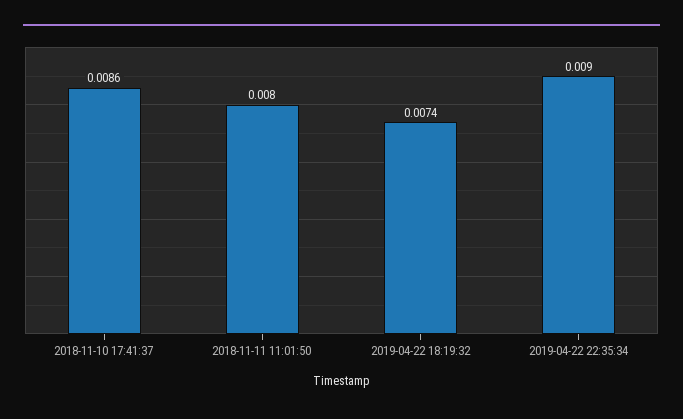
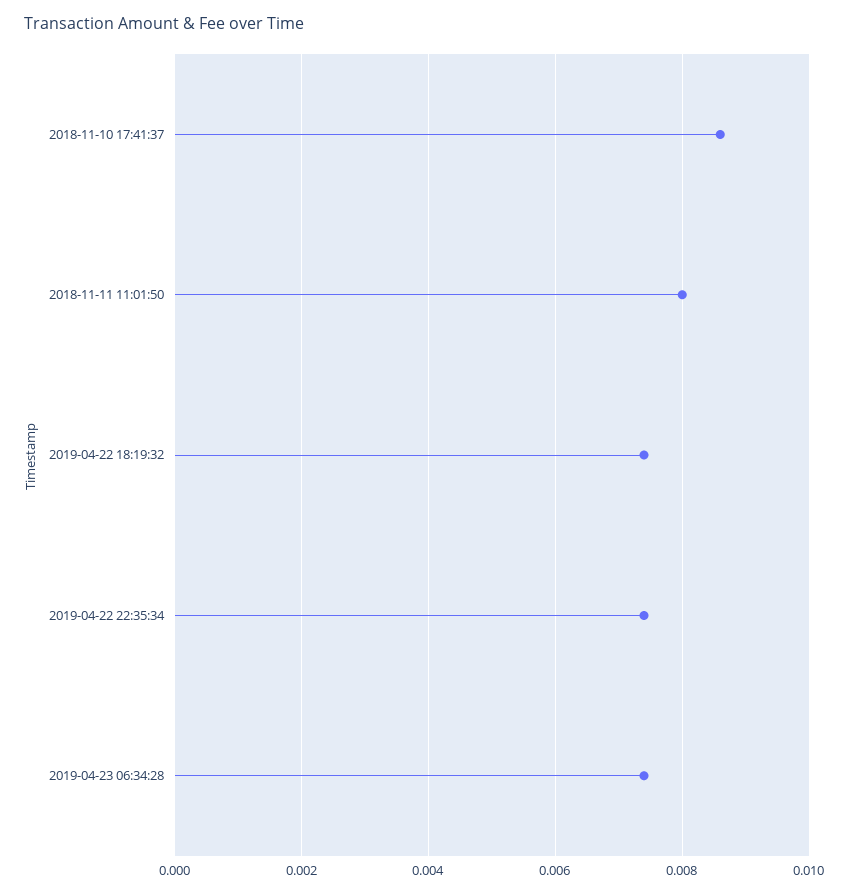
2019-04-22 22:35:34: 0.009 -> 0.0075
2019-04-23 06:34:28: none -> 0.0075

